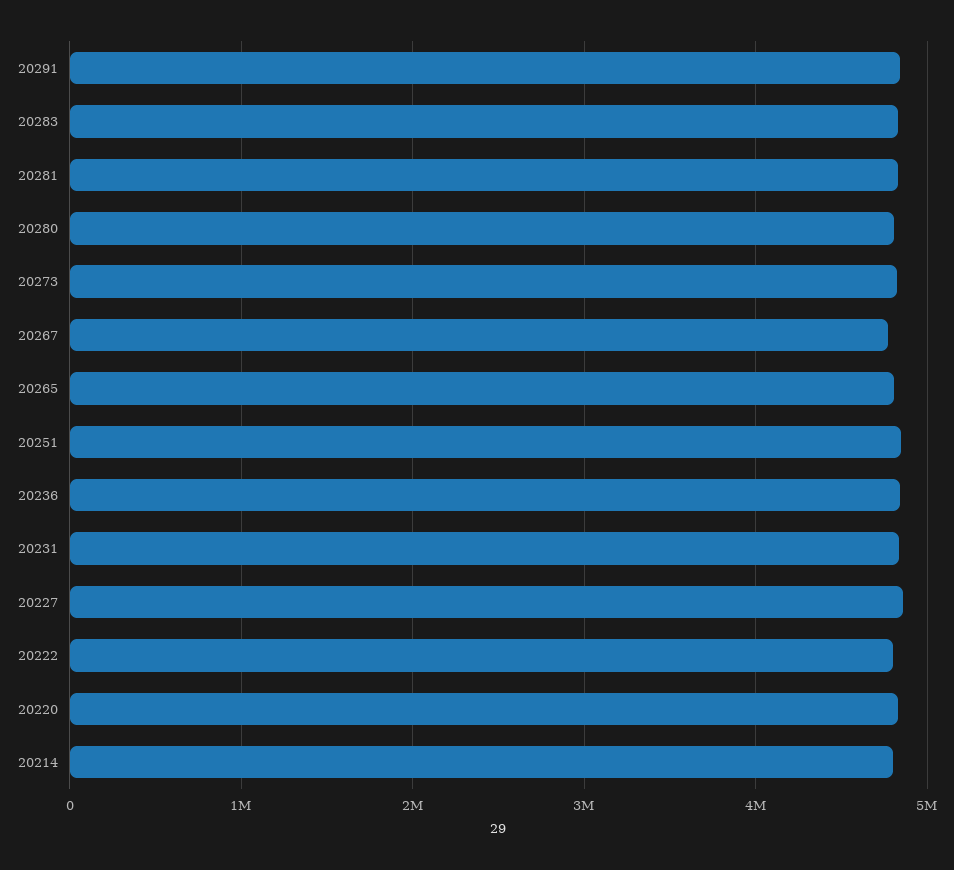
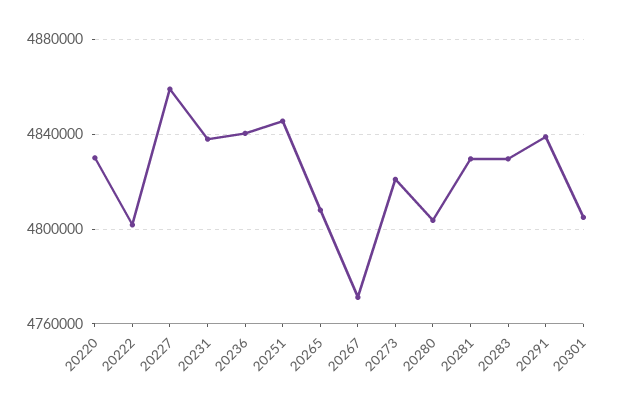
20214: 4800000 -> none
20301: none -> 4805000

